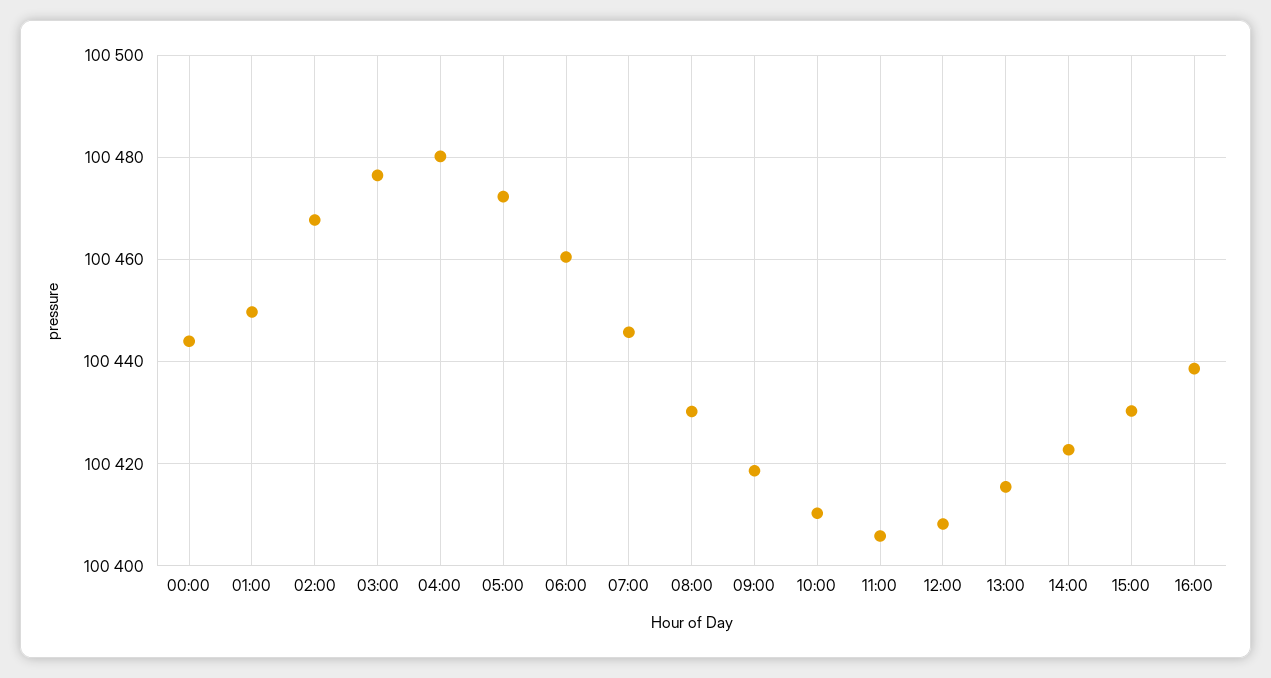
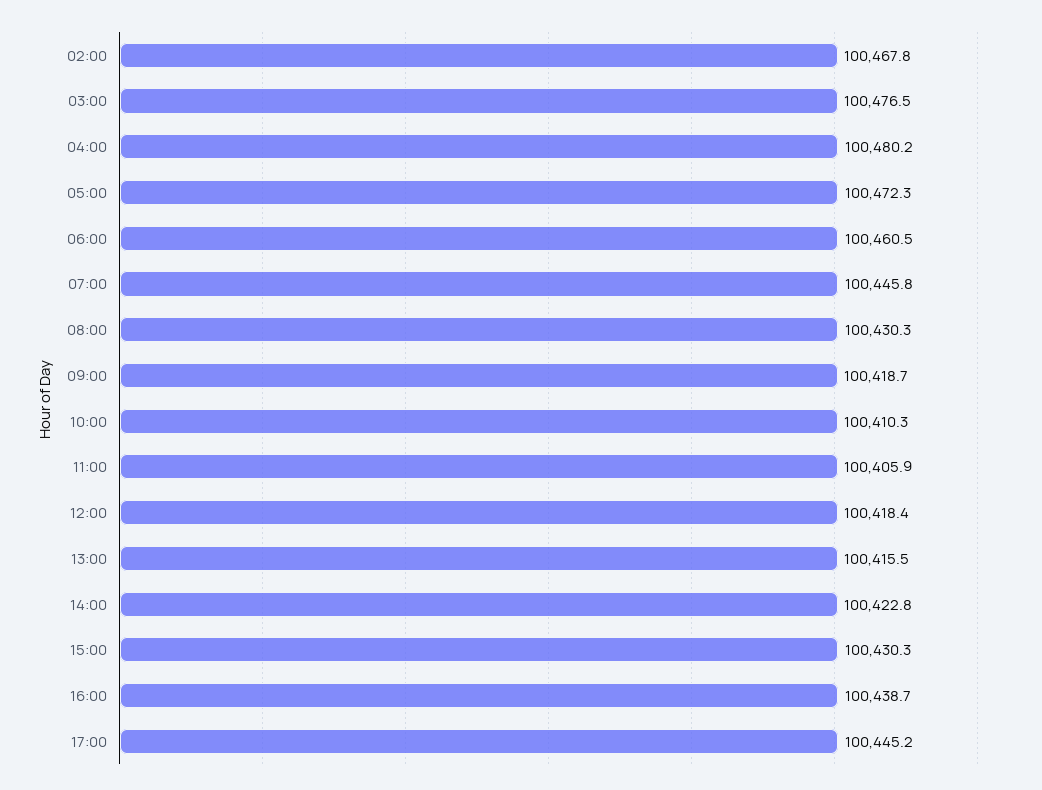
00:00: 100444 -> none
01:00: 100450 -> none
12:00: 100408 -> 100418.4
17:00: none -> 100445.2

